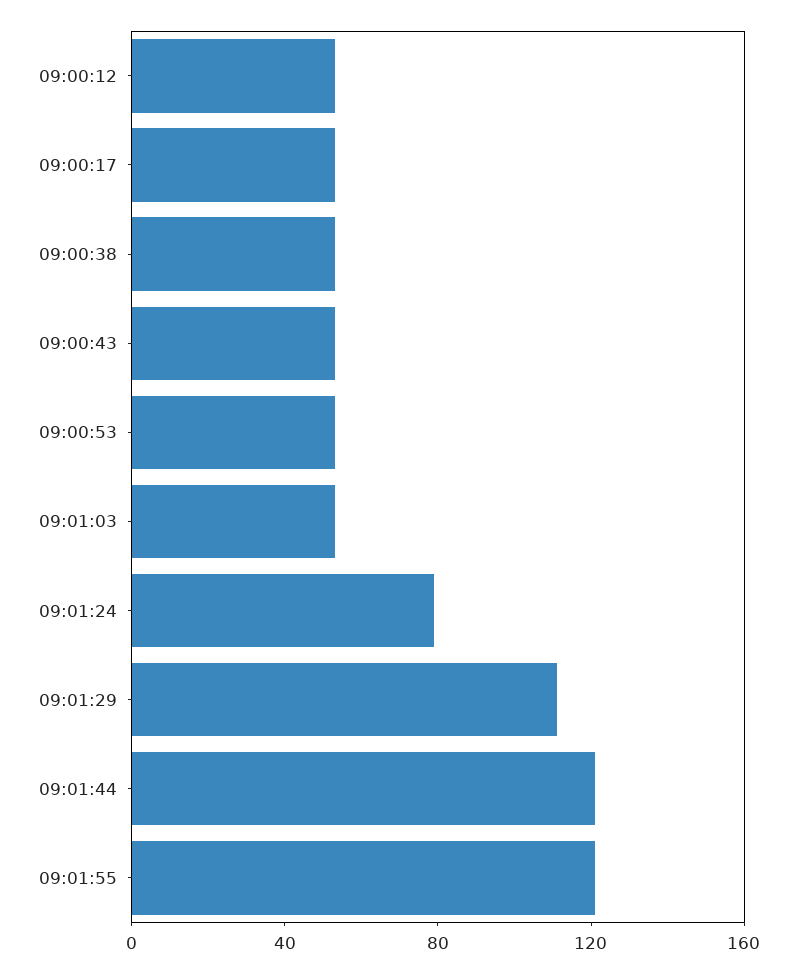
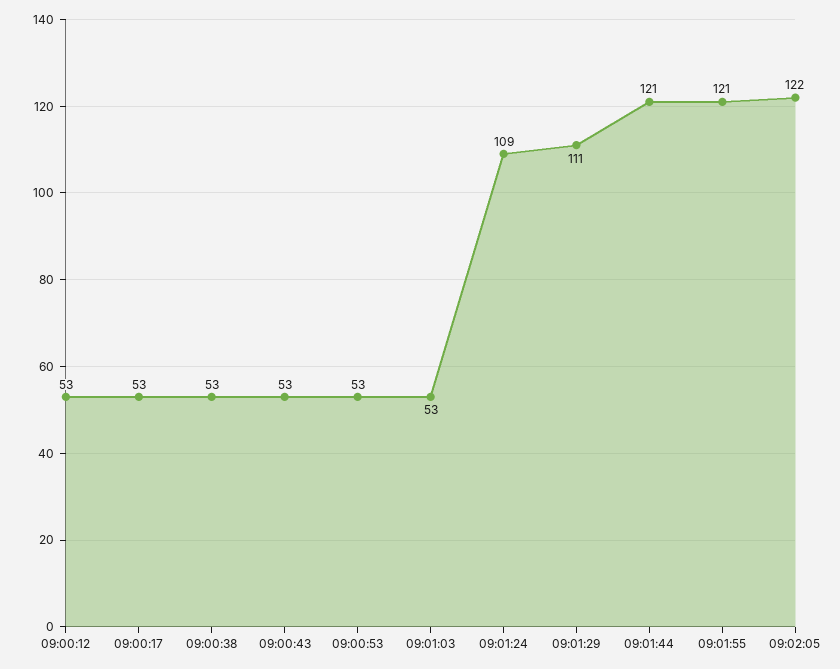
09:01:24: 80 -> 109
09:02:05: none -> 122

